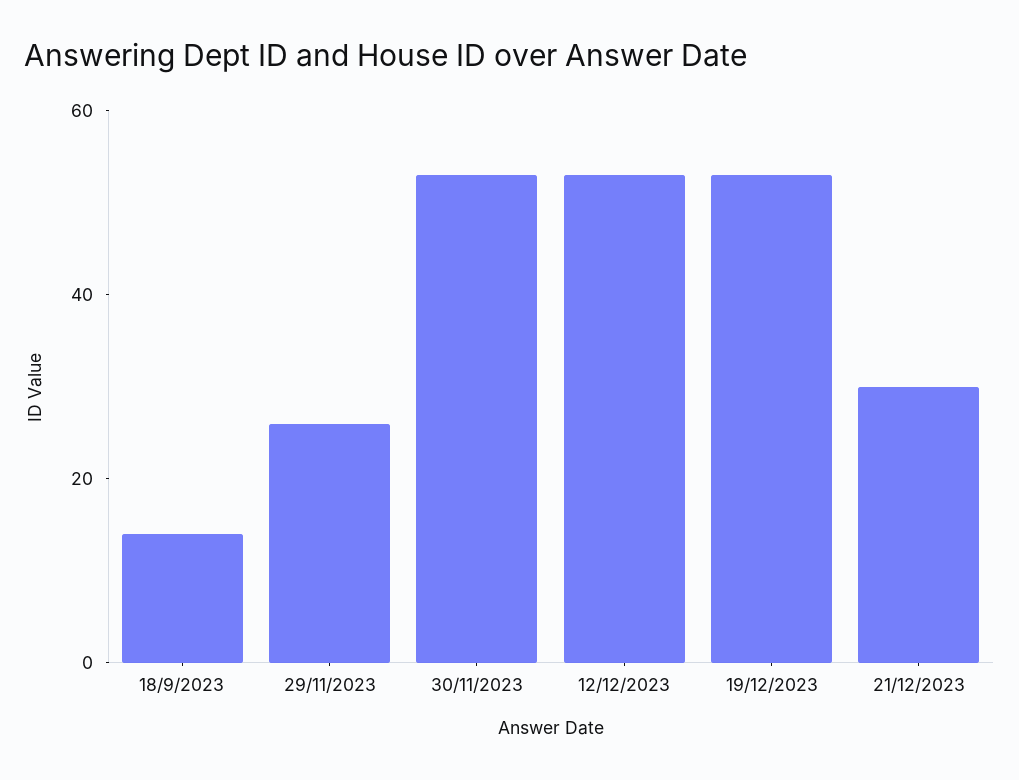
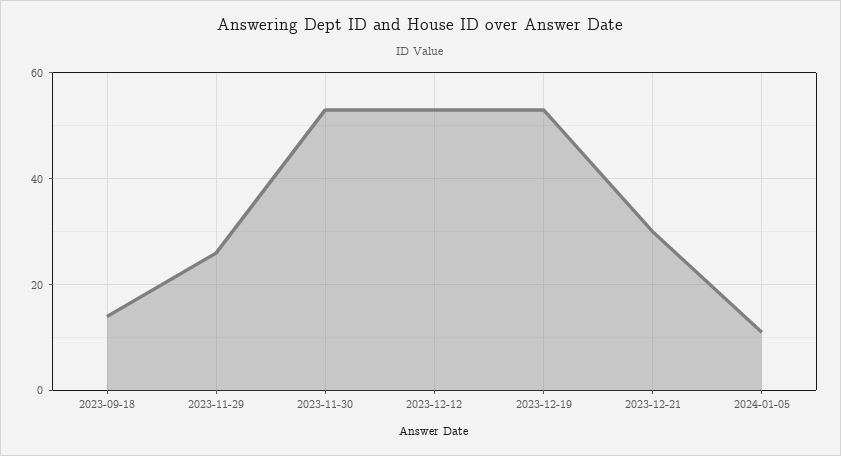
2024-01-05: none -> 10

